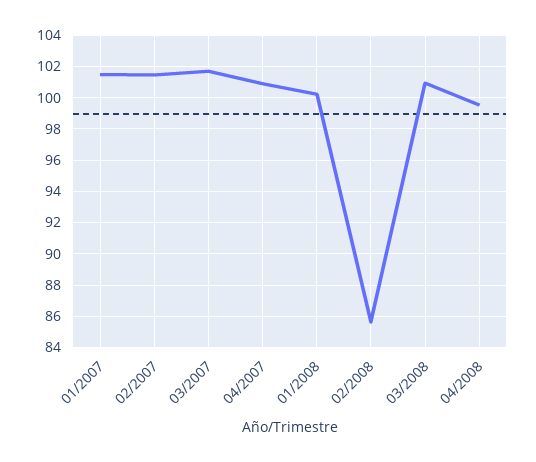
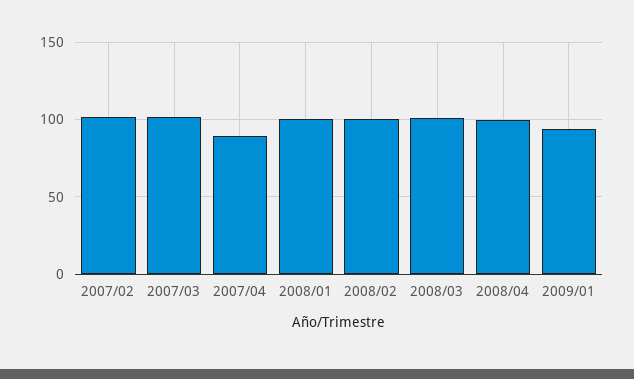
01/2007: 101.5 -> none
04/2007: 101 -> 90
02/2008: 85.5 -> 100
2009/01: none -> 95

